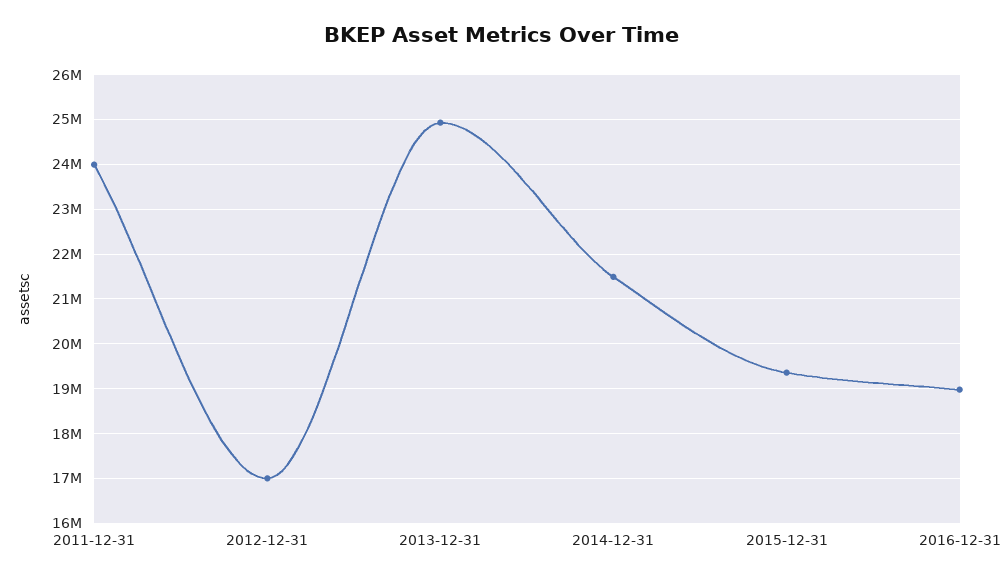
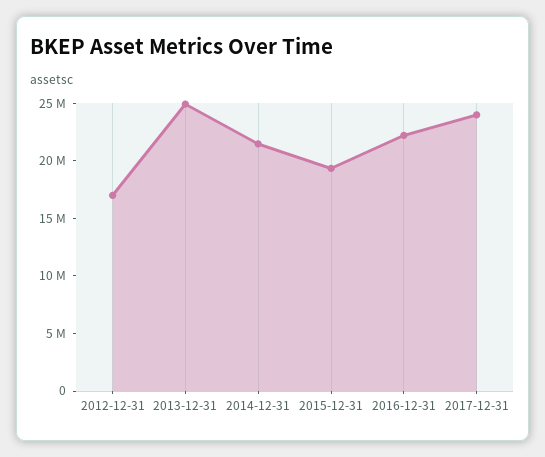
2011-12-31: 24000000 -> none
2016-12-31: 19000000 -> 22000000
2017-12-31: none -> 24000000

